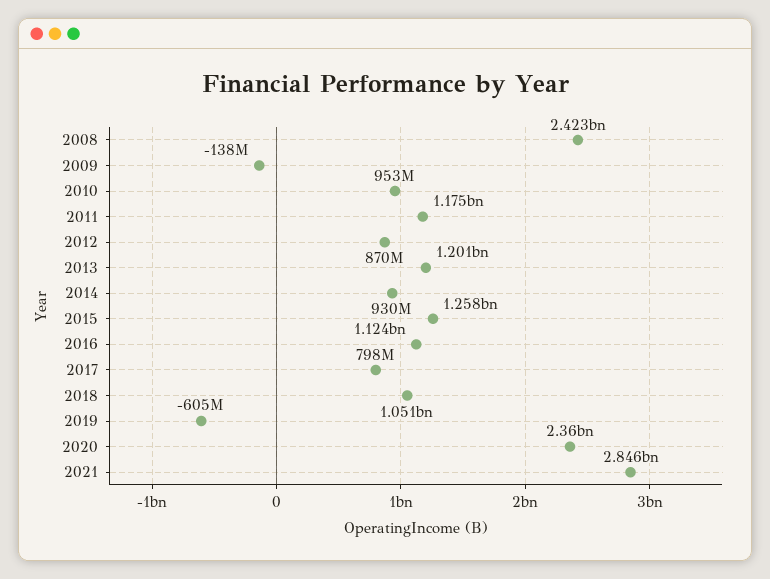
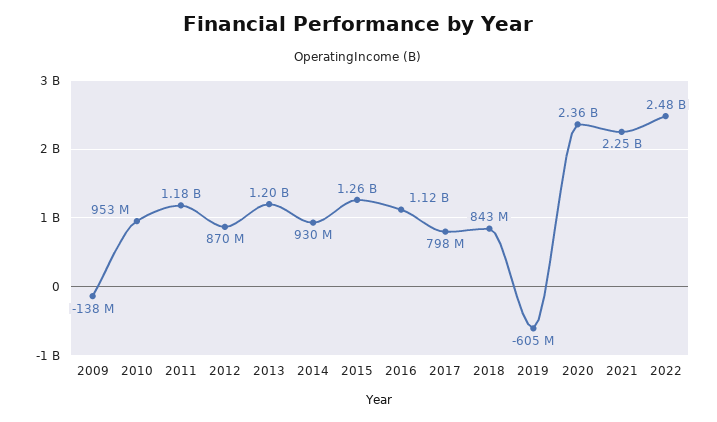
2008: 2423000000 -> none
2018: 1051000000 -> 843000000
2021: 2846000000 -> 2250000000
2022: none -> 2480000000

